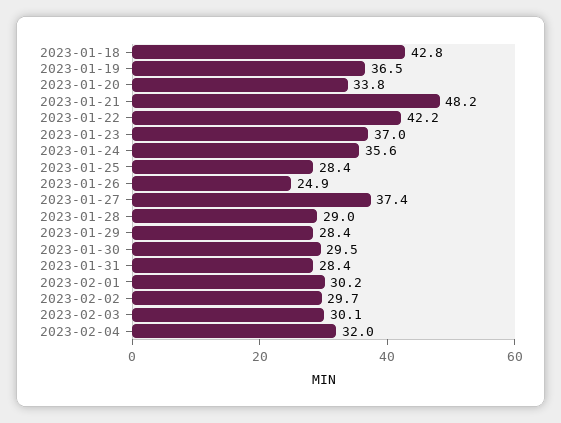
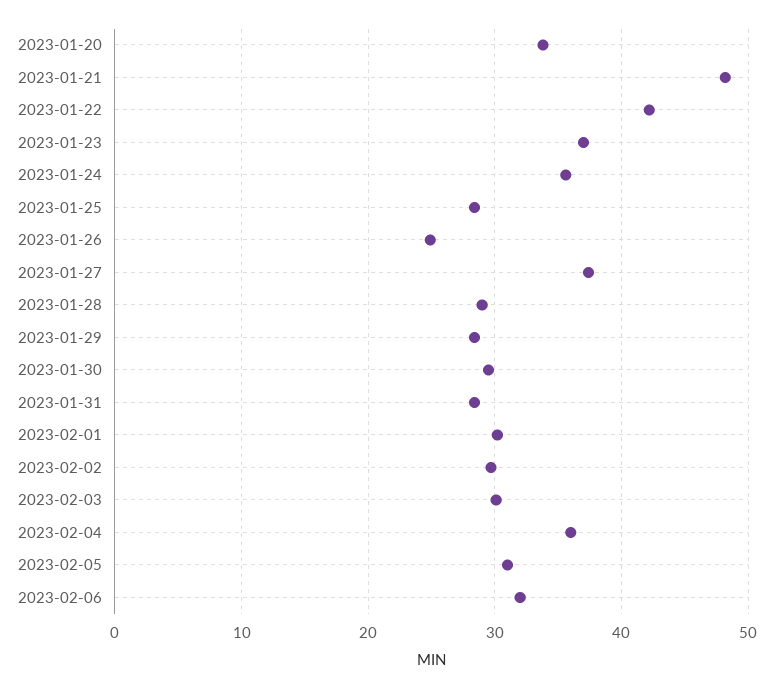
2023-01-18: 42.8 -> none
2023-01-19: 36.5 -> none
2023-02-04: 32 -> 36
2023-02-05: none -> 31
2023-02-06: none -> 32

